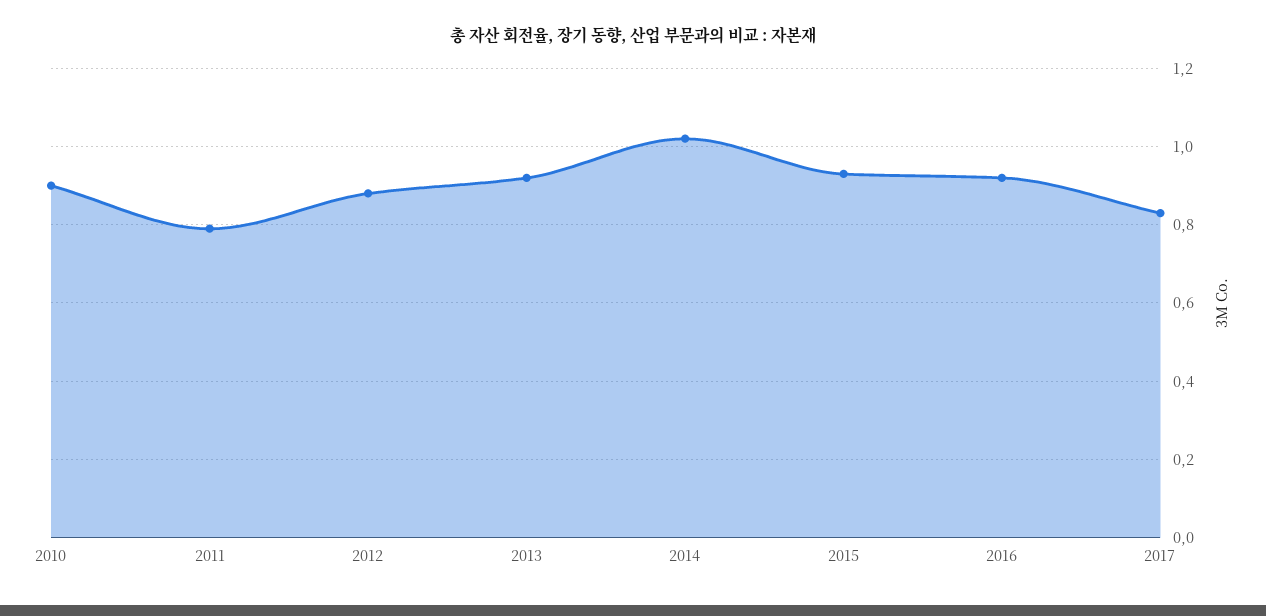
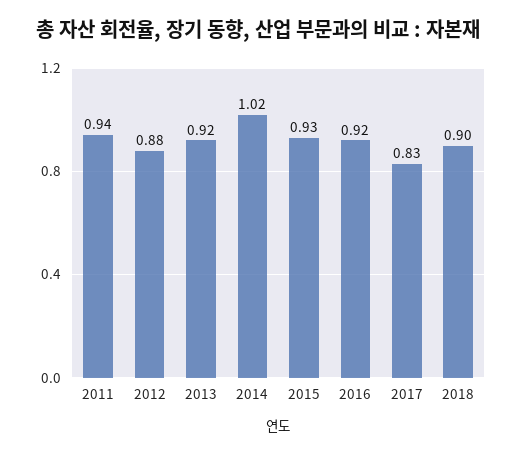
2010: 0.9 -> none
2011: 0.8 -> 0.94
2018: none -> 0.9

